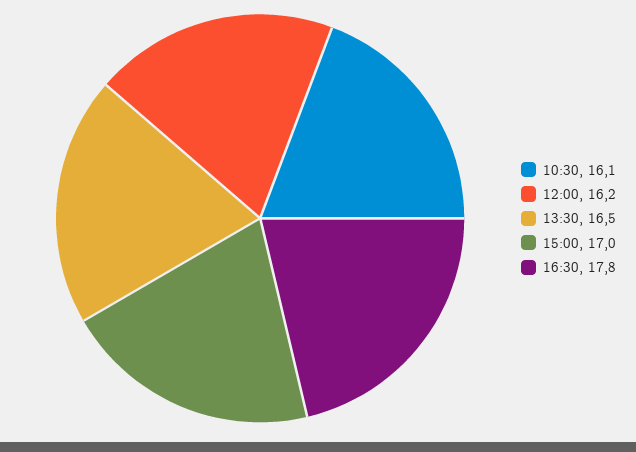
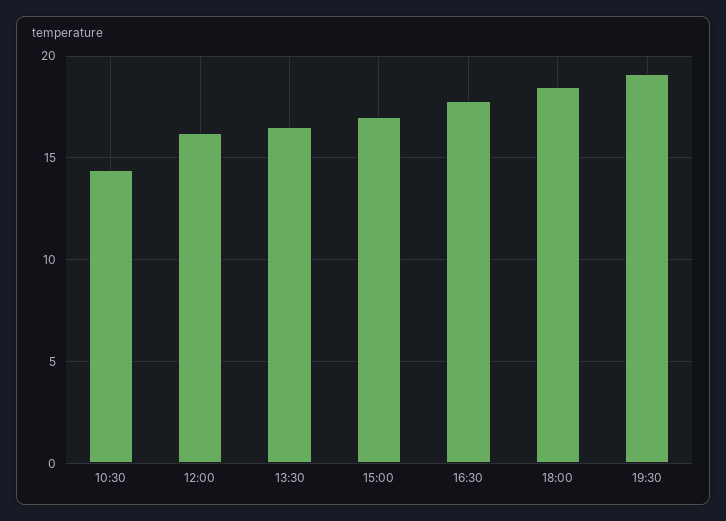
10:30: 16.1 -> 14.5
18:00: none -> 18.5
19:30: none -> 19

